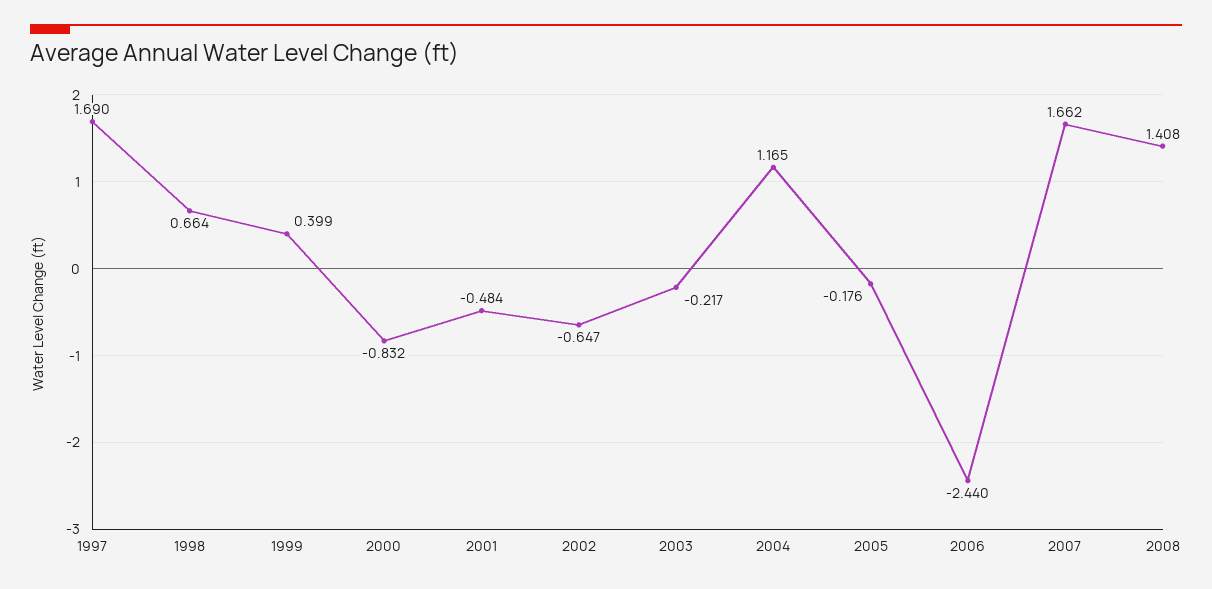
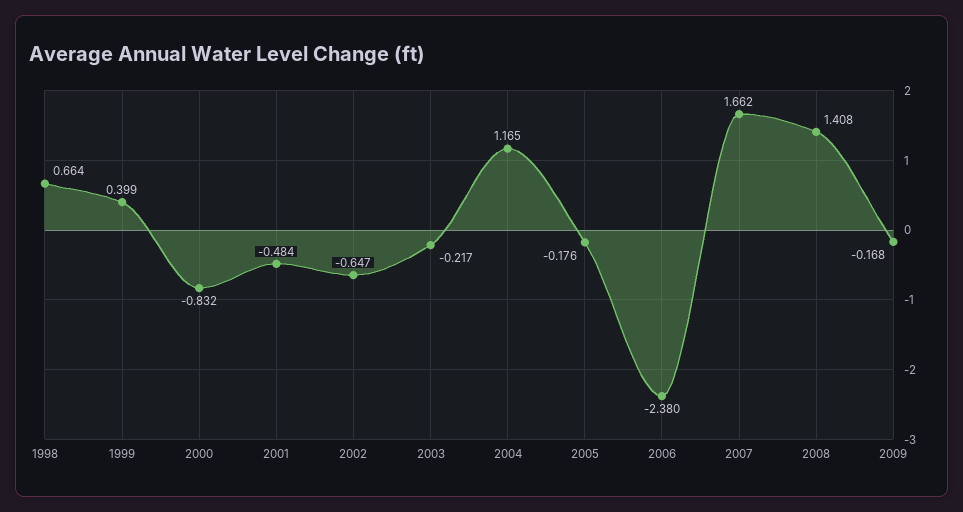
1997: 1.69 -> none
2006: -2.44 -> -2.38
2009: none -> -0.168

